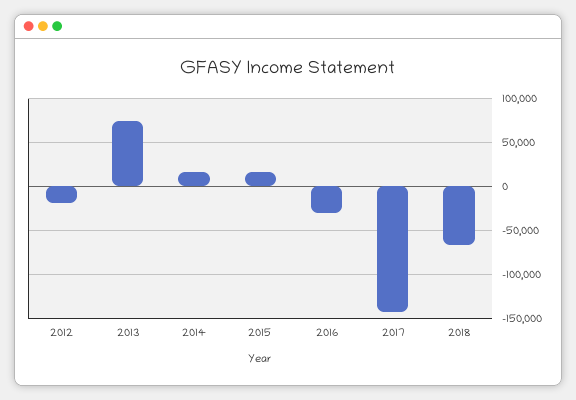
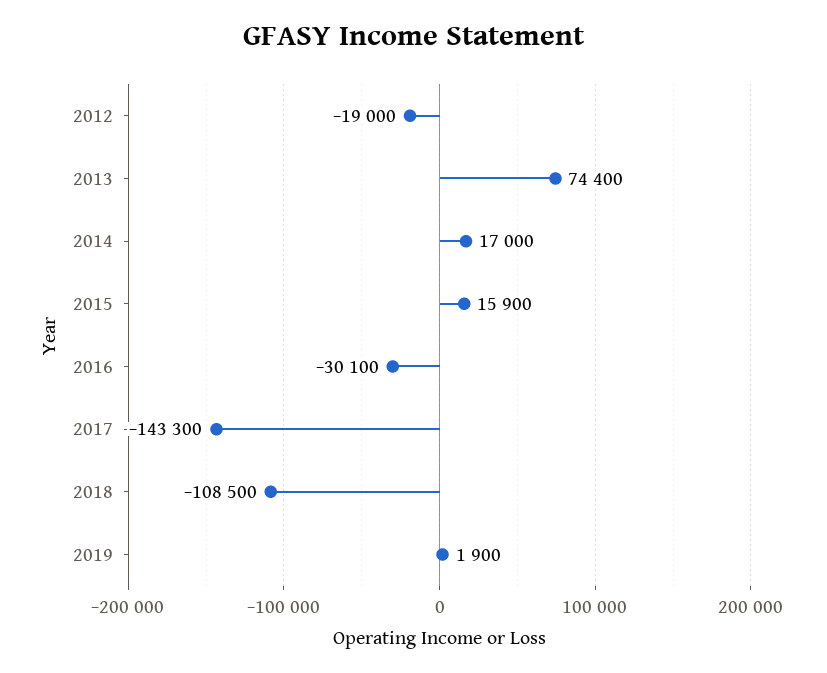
2018: -70000 -> -108500
2019: none -> 1900

